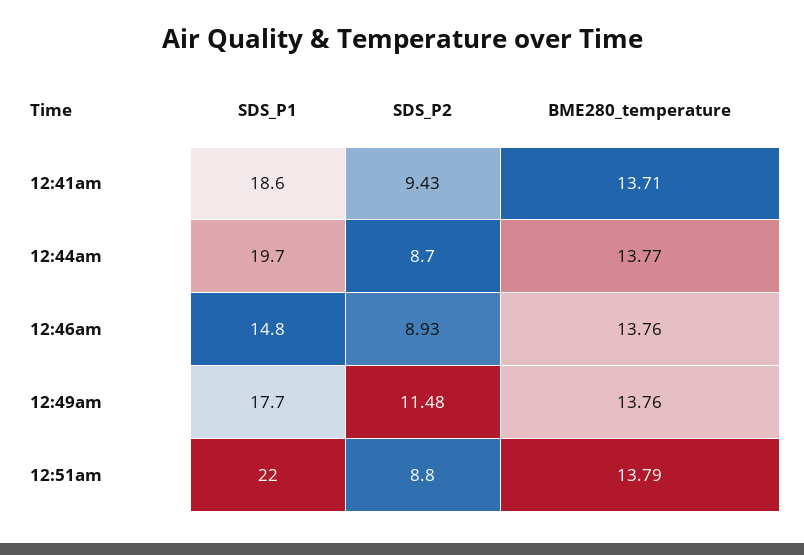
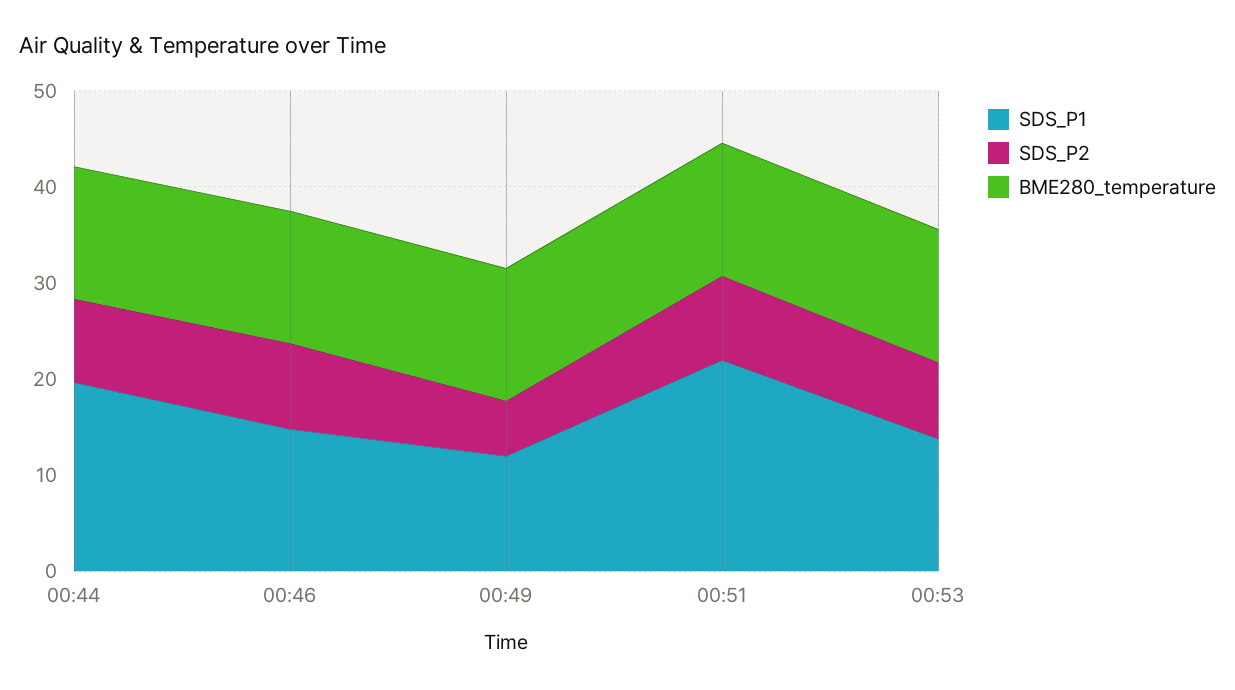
SDS_P1, 12:41am: 18.6 -> none
SDS_P2, 12:41am: 9.43 -> none
BME280_temperature, 12:41am: 13.71 -> none
SDS_P1, 12:49am: 17.7 -> 12
SDS_P2, 12:49am: 11.48 -> 6
SDS_P1, 00:53: none -> 14
SDS_P2, 00:53: none -> 8
BME280_temperature, 00:53: none -> 14

